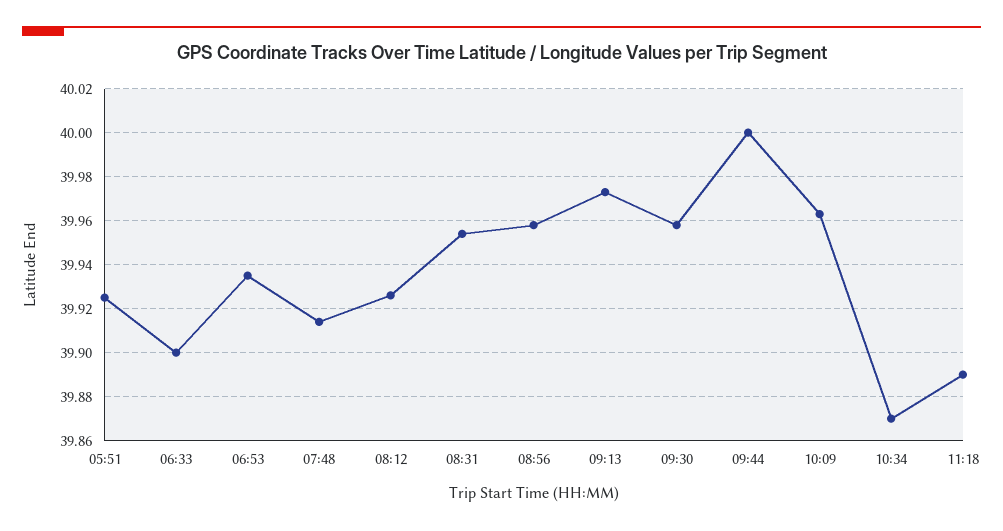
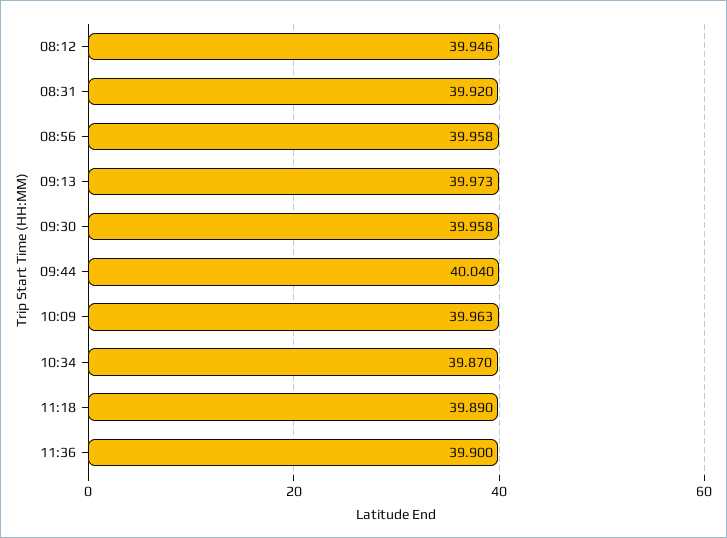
05:51: 39.925 -> none
06:33: 39.9 -> none
06:53: 39.935 -> none
07:48: 39.915 -> none
08:12: 39.925 -> 39.946
08:31: 39.955 -> 39.92
09:44: 40 -> 40.04
11:36: none -> 39.9

